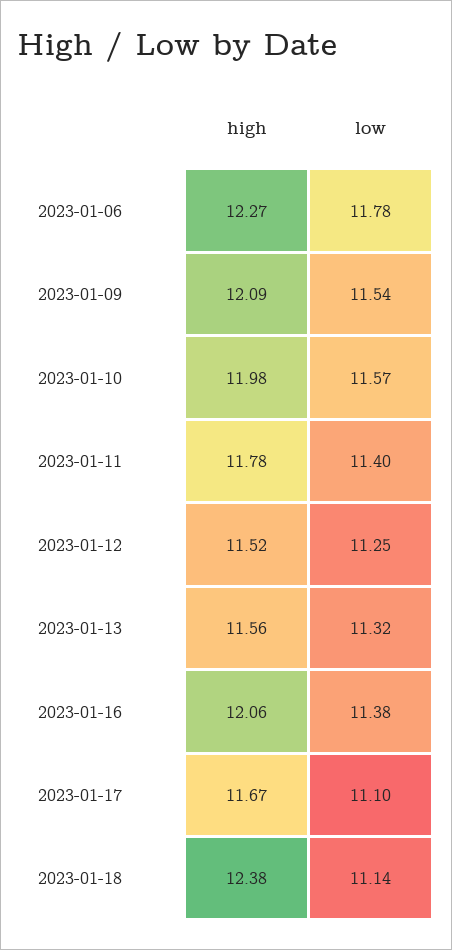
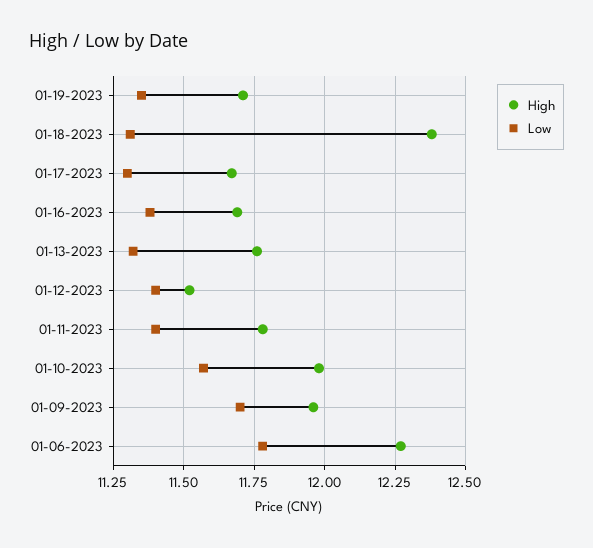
high, 2023-01-09: 12.09 -> 11.95
low, 2023-01-09: 11.54 -> 11.7
low, 2023-01-12: 11.25 -> 11.4
high, 2023-01-13: 11.56 -> 11.75
high, 2023-01-16: 12.06 -> 11.7
low, 2023-01-17: 11.1 -> 11.3
low, 2023-01-18: 11.14 -> 11.3
high, 01-19-2023: none -> 11.7
low, 01-19-2023: none -> 11.35

